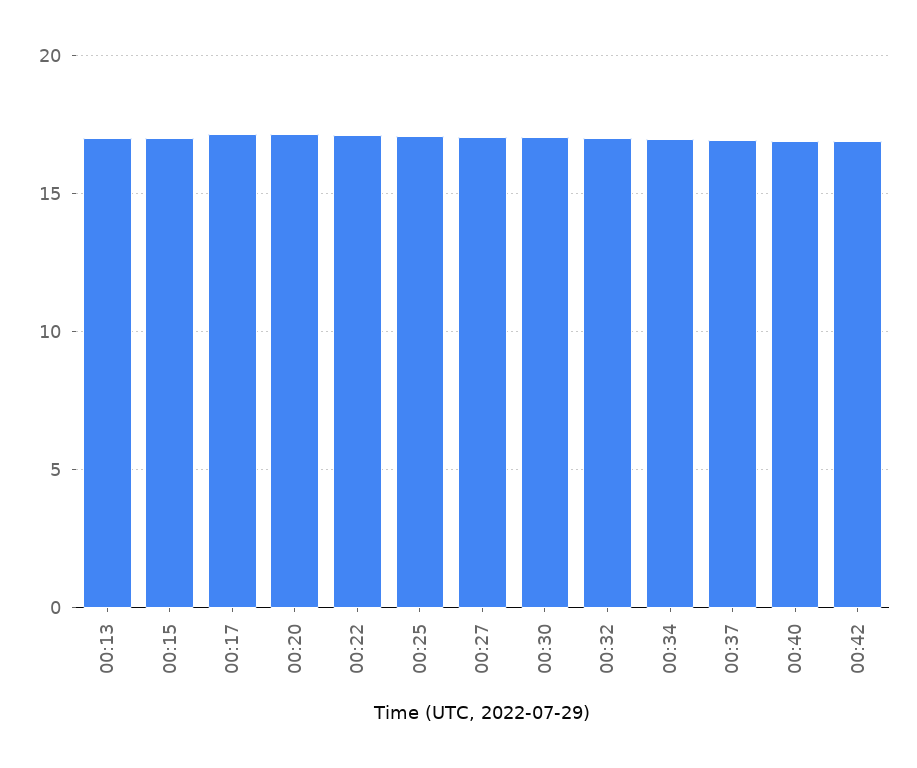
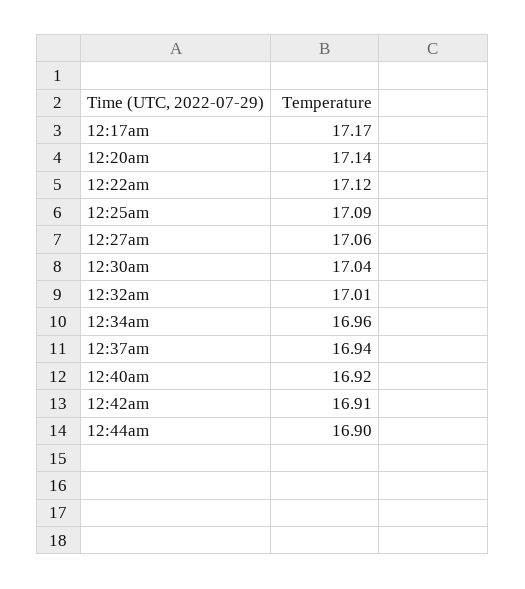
00:13: 17 -> none
00:15: 17 -> none
12:44am: none -> 16.9

